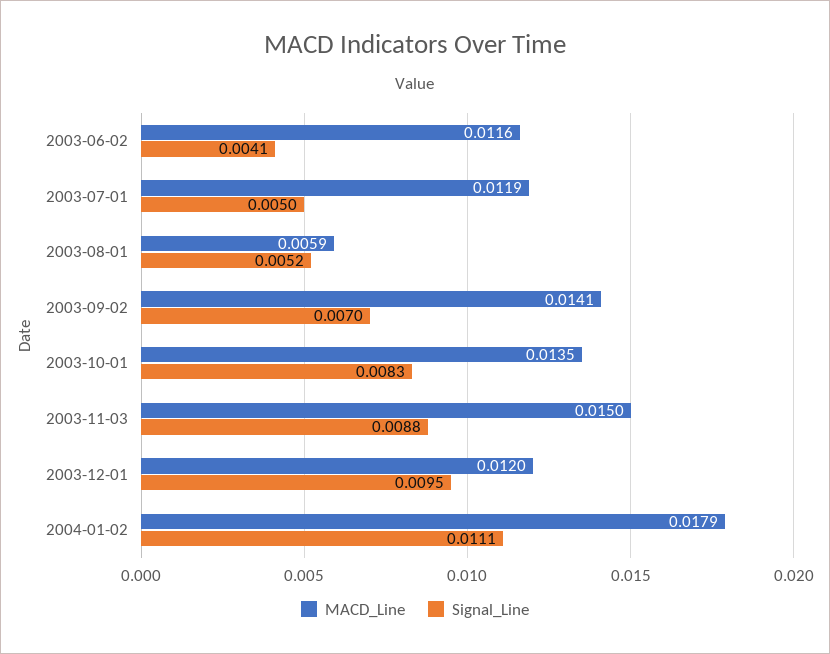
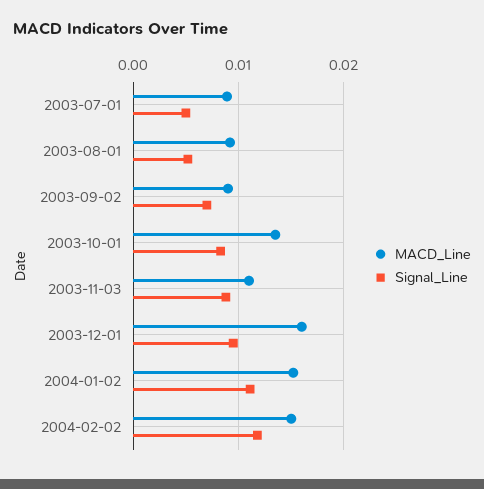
MACD_Line, 2003-06-02: 0.0116 -> none
Signal_Line, 2003-06-02: 0.0041 -> none
MACD_Line, 2003-07-01: 0.0119 -> 0.009
MACD_Line, 2003-08-01: 0.0059 -> 0.009
MACD_Line, 2003-09-02: 0.0141 -> 0.009
MACD_Line, 2003-11-03: 0.015 -> 0.011
MACD_Line, 2003-12-01: 0.012 -> 0.016
MACD_Line, 2004-01-02: 0.0179 -> 0.015
MACD_Line, 2004-02-02: none -> 0.015
Signal_Line, 2004-02-02: none -> 0.012

